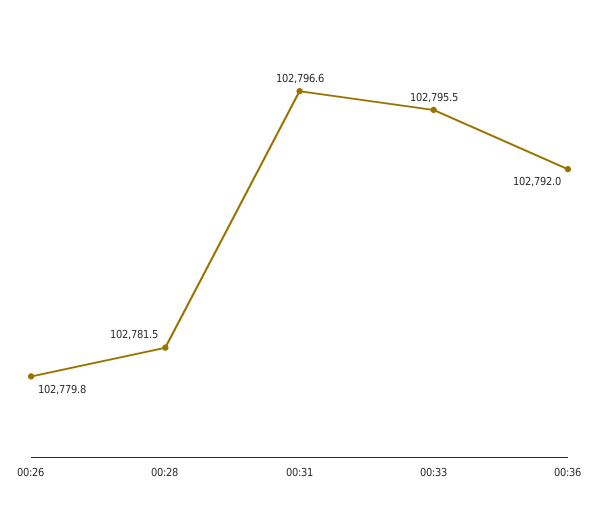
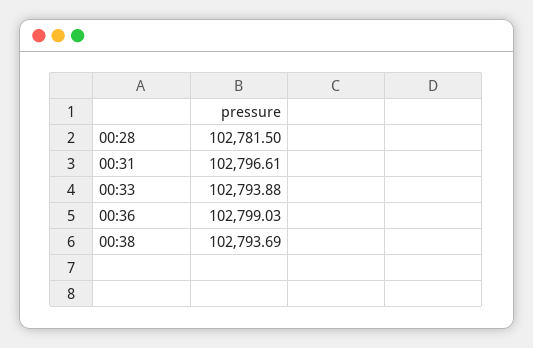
00:26: 102779.8 -> none
00:33: 102795.5 -> 102793.88
00:36: 102792 -> 102799.03
00:38: none -> 102793.69

